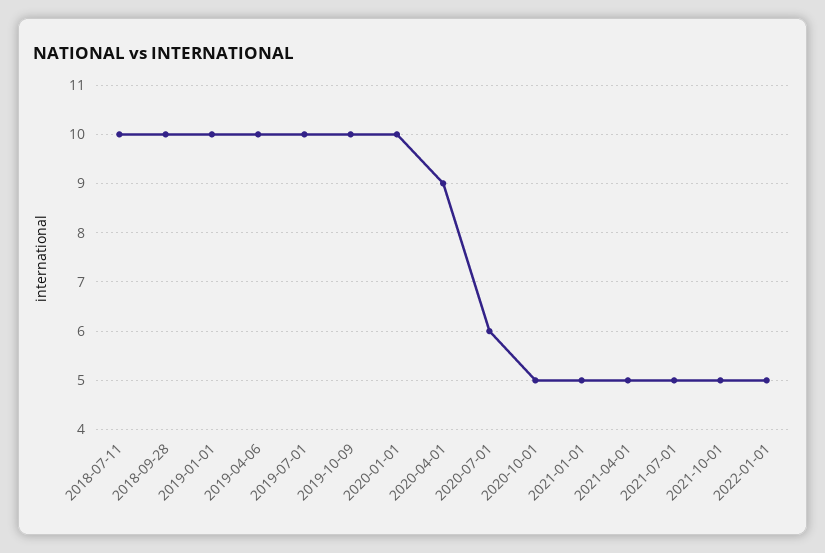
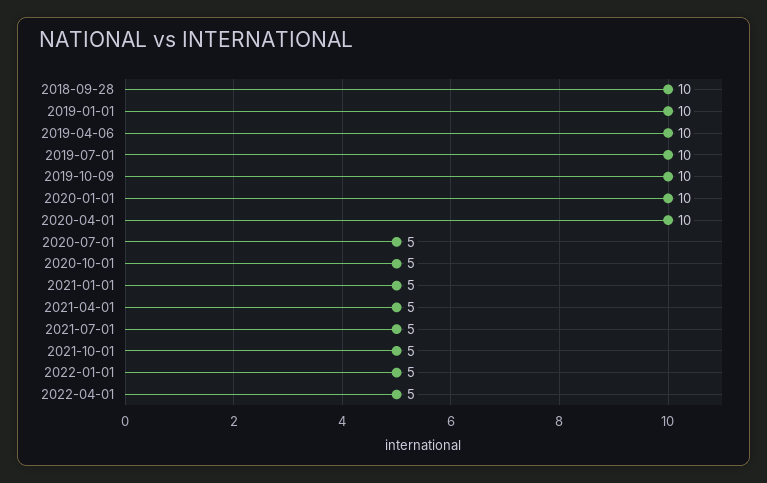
2018-07-11: 10 -> none
2020-04-01: 9 -> 10
2020-07-01: 6 -> 5
2022-04-01: none -> 5

